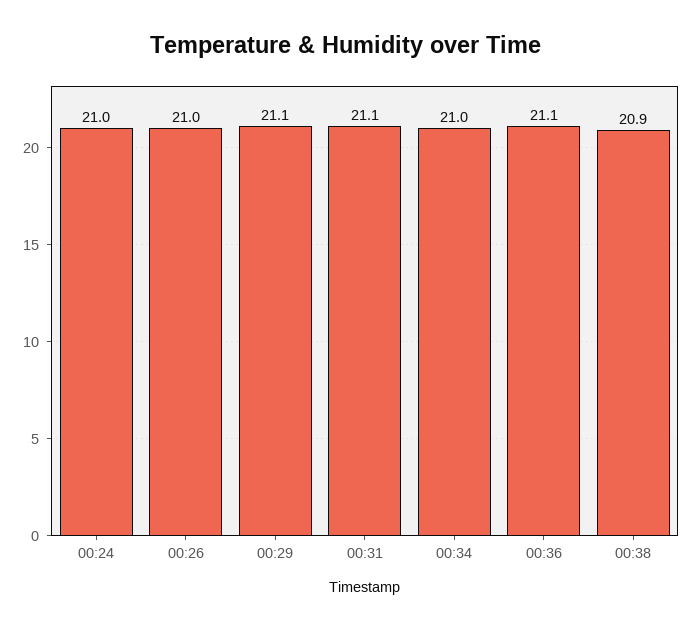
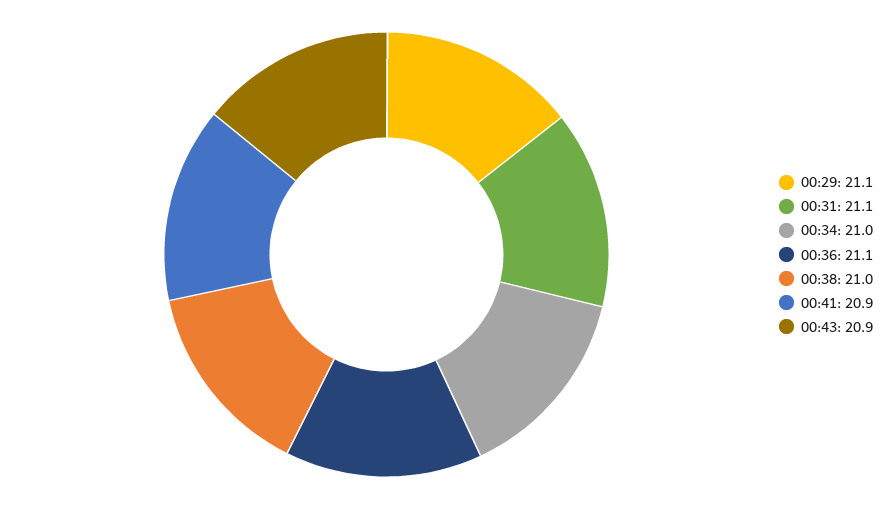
00:24: 21 -> none
00:26: 21 -> none
00:38: 20.9 -> 21
00:41: none -> 20.9
00:43: none -> 20.9

